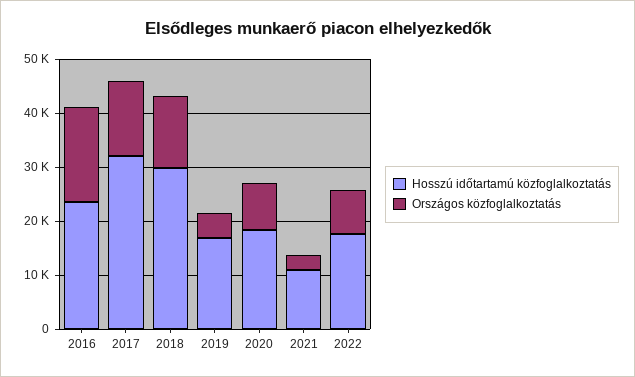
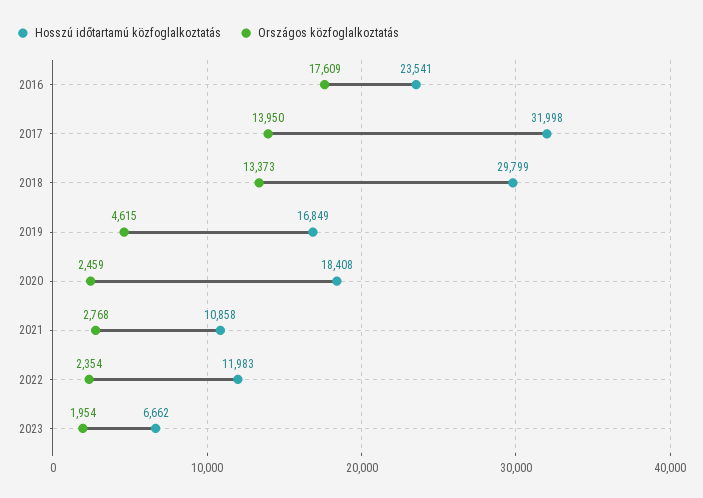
Országos közfoglalkoztatás, 2020: 8000 -> 2459
Hosszú időtartamú közfoglalkoztatás, 2022: 18000 -> 11983
Országos közfoglalkoztatás, 2022: 8000 -> 2354
Hosszú időtartamú közfoglalkoztatás, 2023: none -> 6662
Országos közfoglalkoztatás, 2023: none -> 1954

